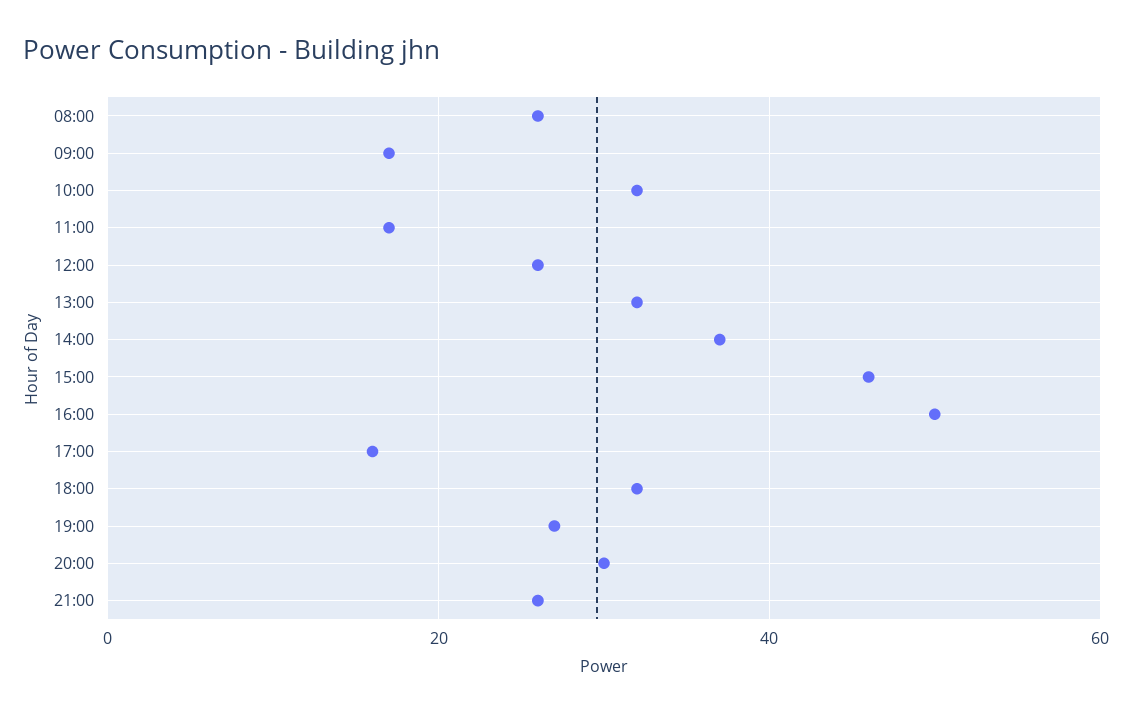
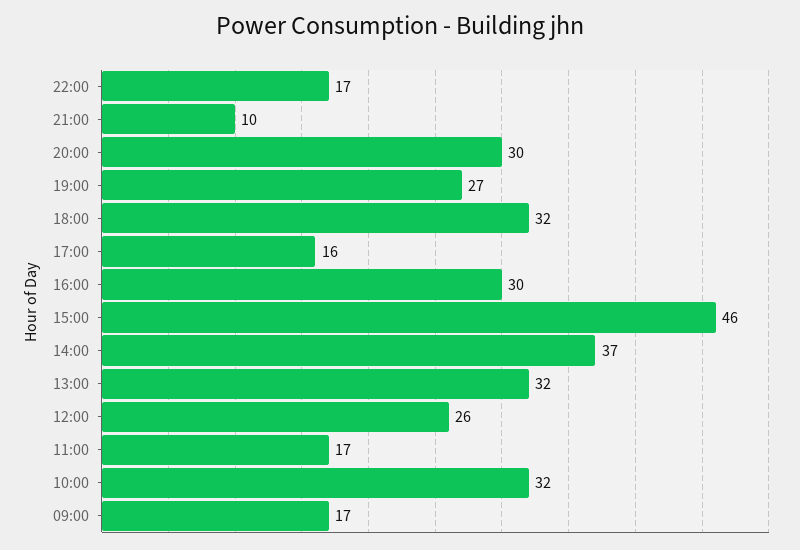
08:00: 25 -> none
16:00: 50 -> 30
21:00: 25 -> 10
22:00: none -> 17

